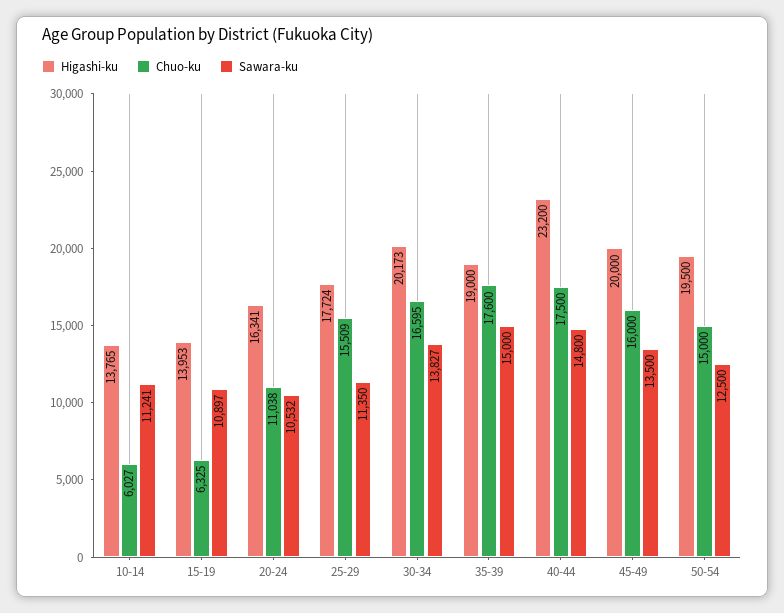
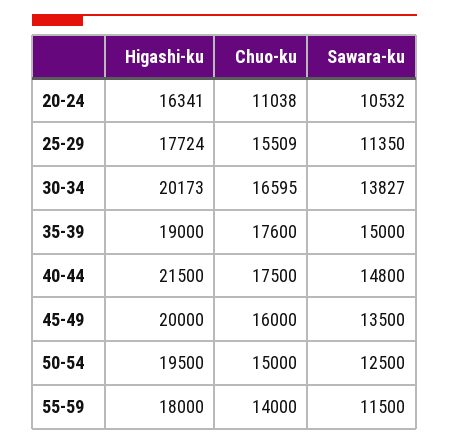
Higashi-ku, 10-14: 13765 -> none
Chuo-ku, 10-14: 6027 -> none
Sawara-ku, 10-14: 11241 -> none
Higashi-ku, 15-19: 13953 -> none
Chuo-ku, 15-19: 6325 -> none
Sawara-ku, 15-19: 10897 -> none
Higashi-ku, 40-44: 23200 -> 21500
Higashi-ku, 55-59: none -> 18000
Chuo-ku, 55-59: none -> 14000
Sawara-ku, 55-59: none -> 11500

